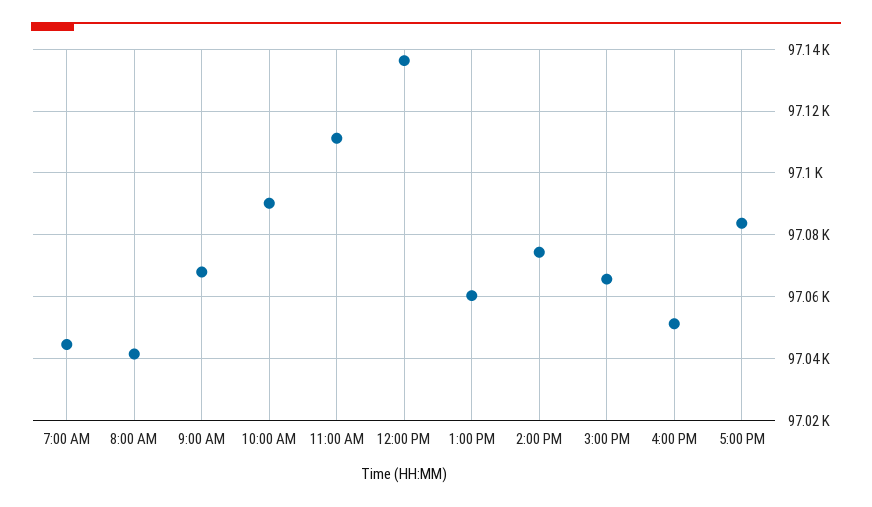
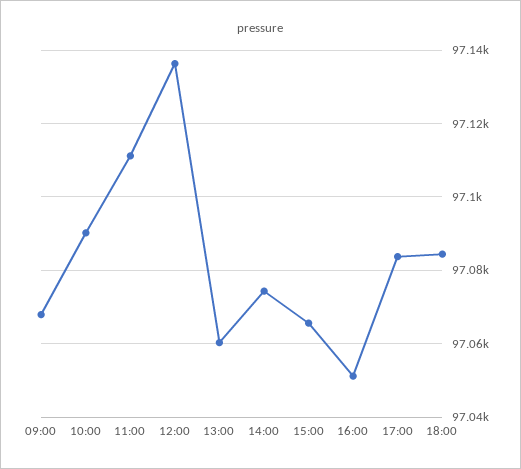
7:00 AM: 97044 -> none
8:00 AM: 97042 -> none
18:00: none -> 97084

